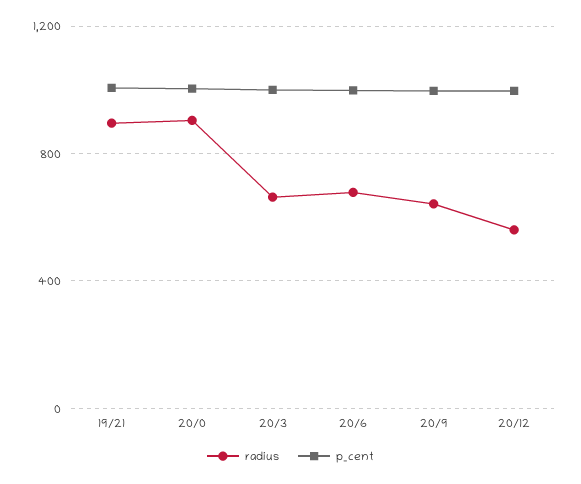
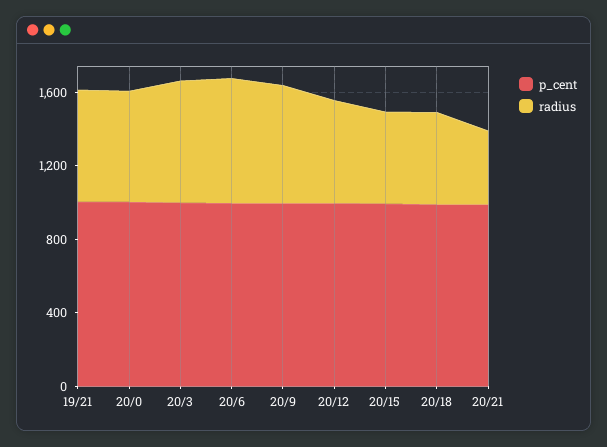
radius, 19/21: 900 -> 600
radius, 20/0: 900 -> 600
p_cent, 20/15: none -> 1000
radius, 20/15: none -> 500
p_cent, 20/18: none -> 1000
radius, 20/18: none -> 500
p_cent, 20/21: none -> 1000
radius, 20/21: none -> 400

